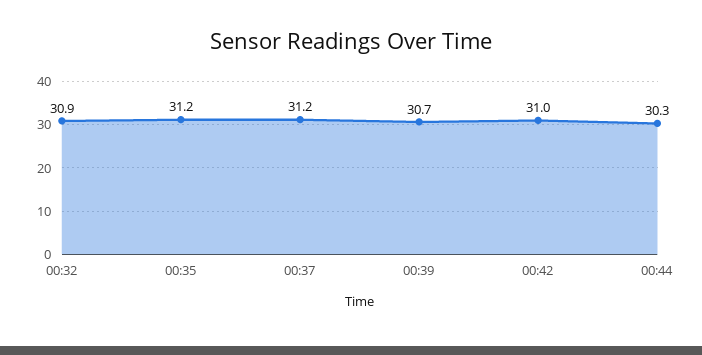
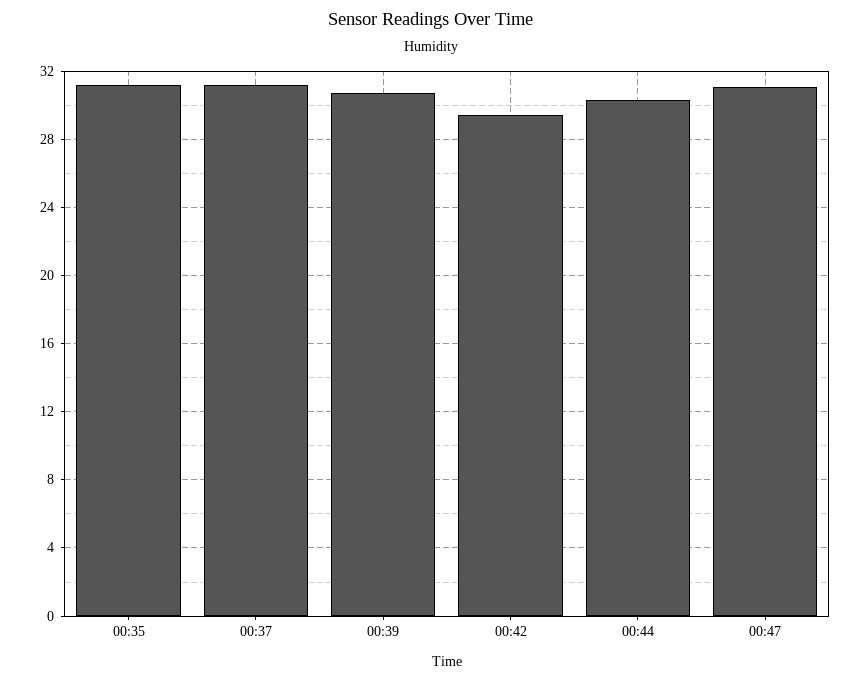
00:32: 30.9 -> none
00:42: 31 -> 29.5
00:47: none -> 31

